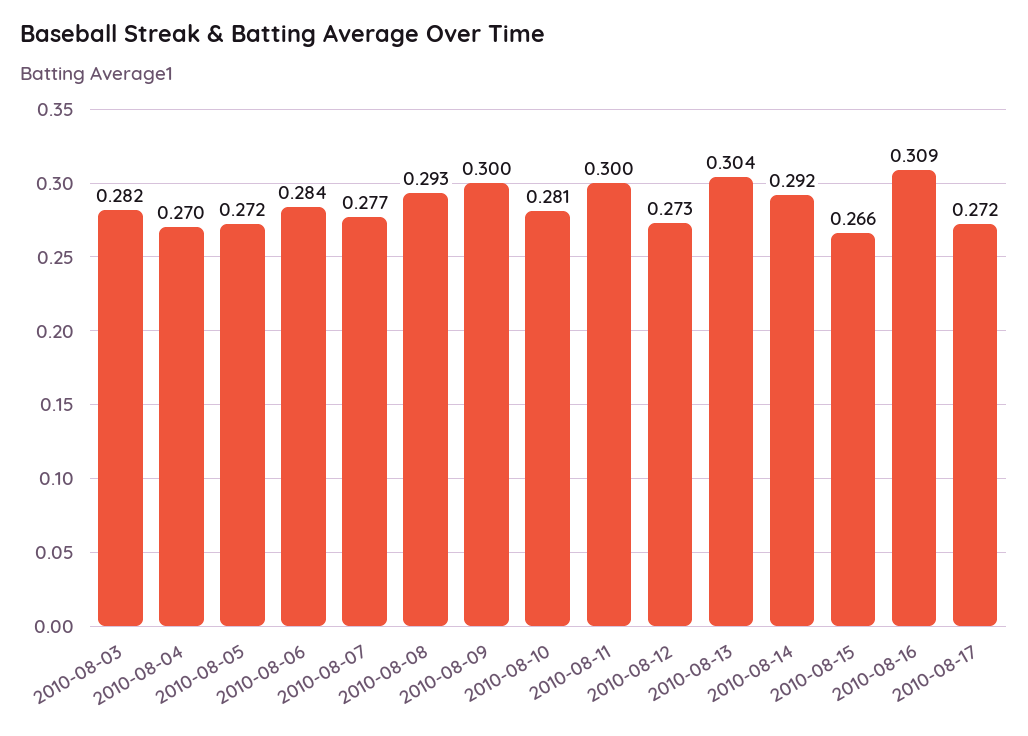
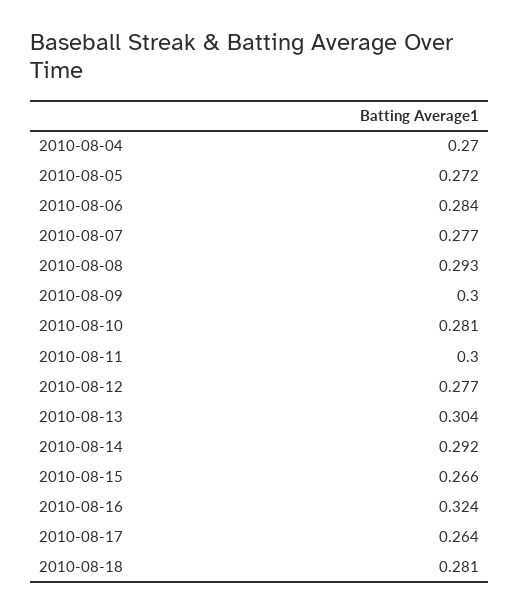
2010-08-03: 0.282 -> none
2010-08-12: 0.273 -> 0.277
2010-08-16: 0.309 -> 0.324
2010-08-17: 0.272 -> 0.264
2010-08-18: none -> 0.281

